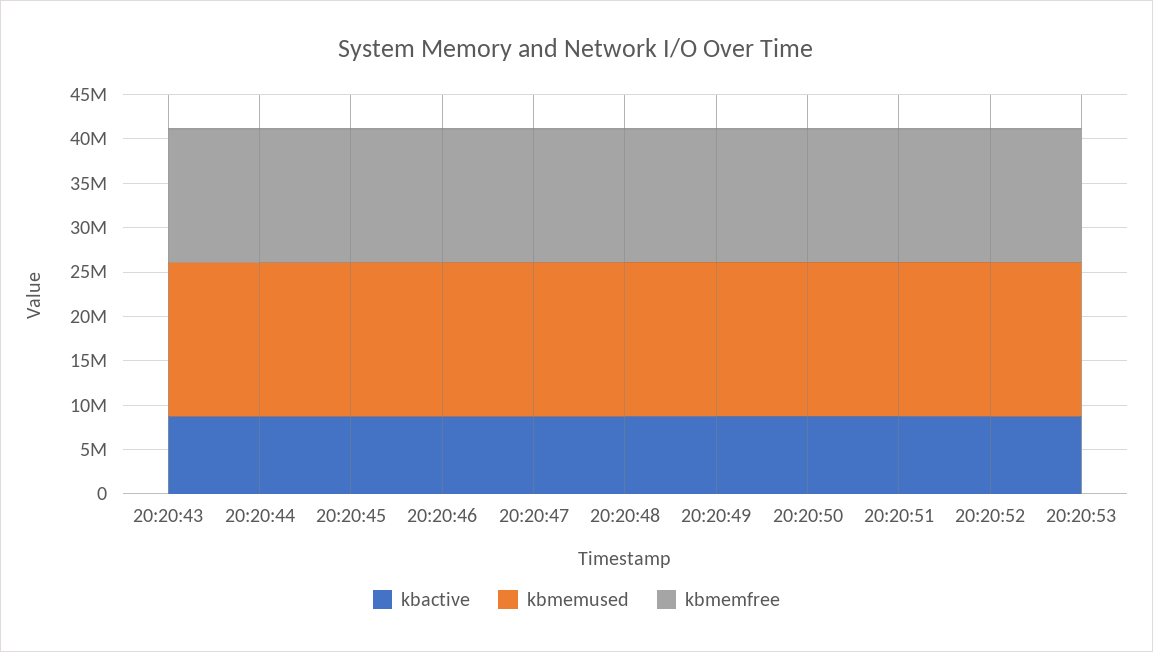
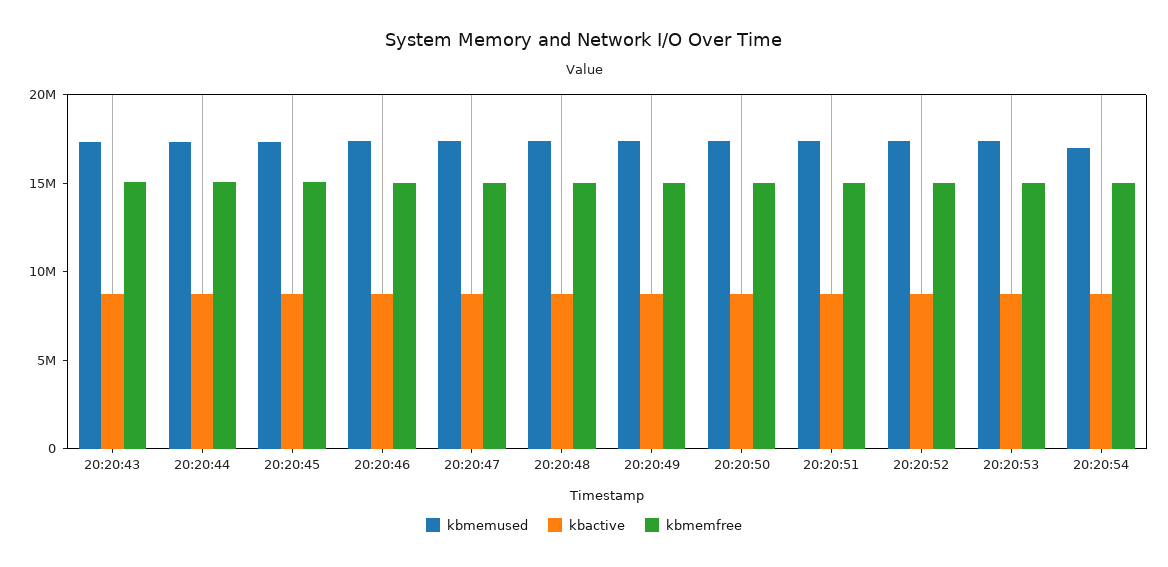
kbmemused, 20:20:54: none -> 17000000
kbactive, 20:20:54: none -> 9000000
kbmemfree, 20:20:54: none -> 15000000

